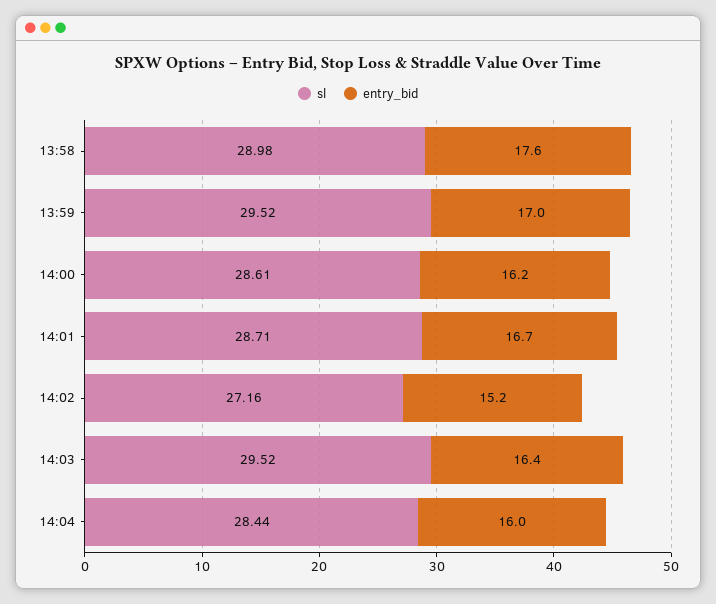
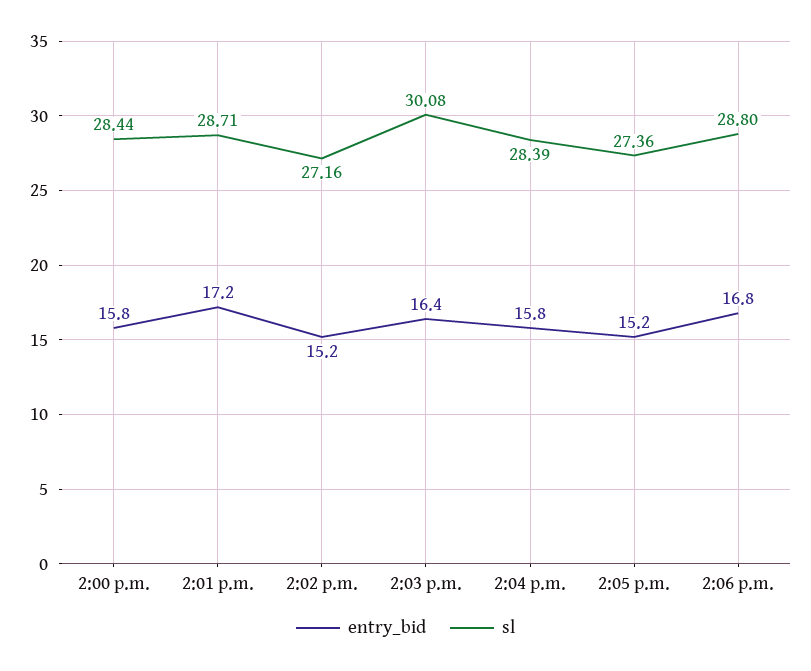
sl, 13:58: 28.98 -> none
entry_bid, 13:58: 17.6 -> none
sl, 13:59: 29.52 -> none
entry_bid, 13:59: 17 -> none
sl, 14:00: 28.61 -> 28.44
entry_bid, 14:00: 16.2 -> 15.8
entry_bid, 14:01: 16.7 -> 17.2
sl, 14:03: 29.52 -> 30.08
sl, 14:04: 28.44 -> 28.39
entry_bid, 14:04: 16 -> 15.8
entry_bid, 2:05 p.m.: none -> 15.2
sl, 2:05 p.m.: none -> 27.36
entry_bid, 2:06 p.m.: none -> 16.8
sl, 2:06 p.m.: none -> 28.8

